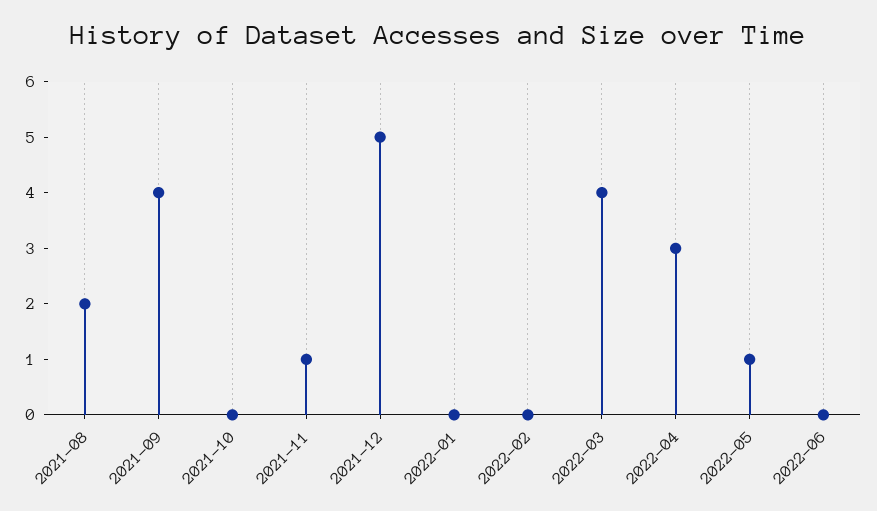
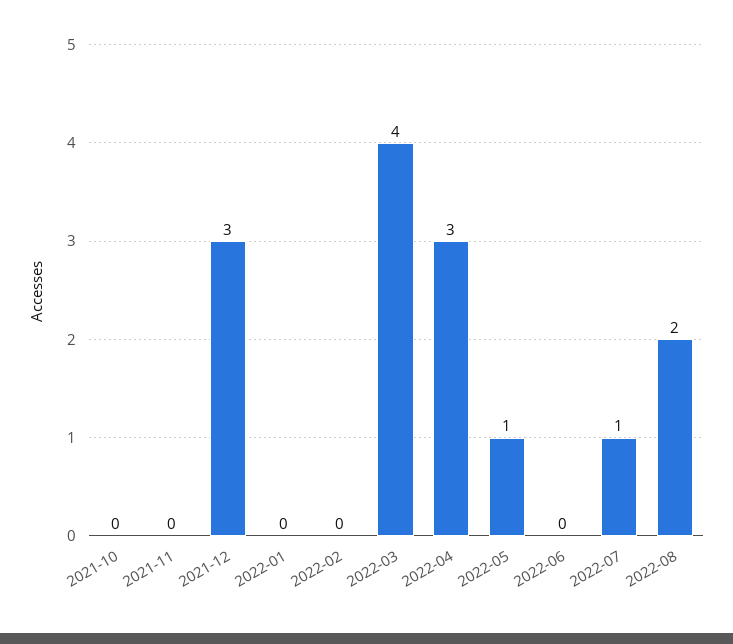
2021-08: 2 -> none
2021-09: 4 -> none
2021-11: 1 -> 0
2021-12: 5 -> 3
2022-07: none -> 1
2022-08: none -> 2

